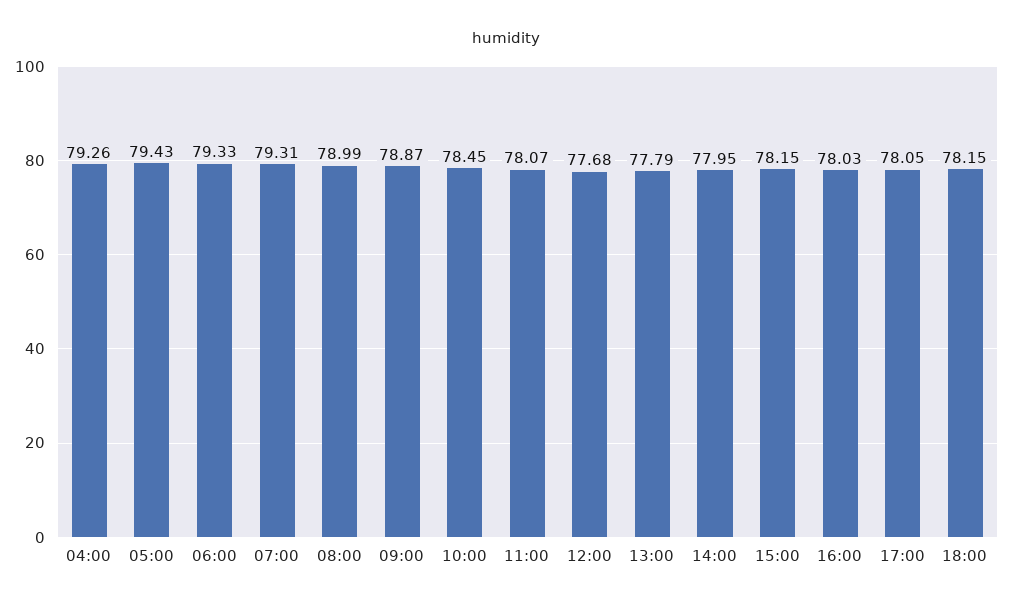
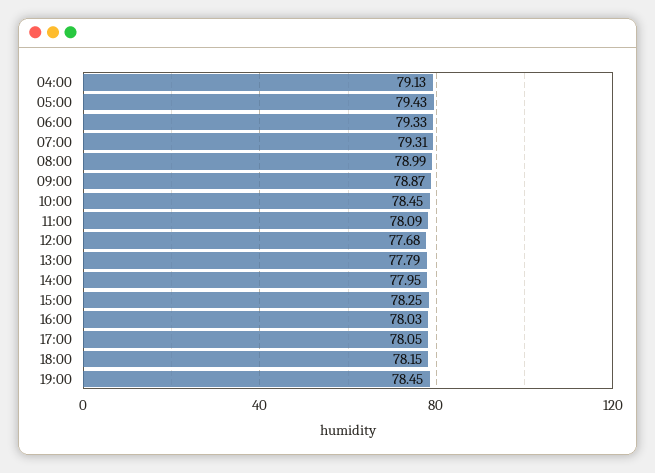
04:00: 79.26 -> 79.13
11:00: 78.07 -> 78.09
15:00: 78.15 -> 78.25
19:00: none -> 78.45

